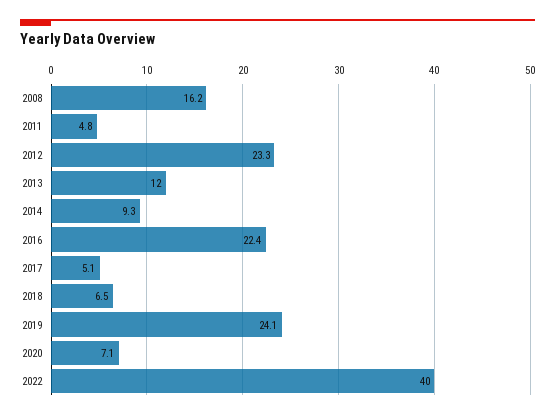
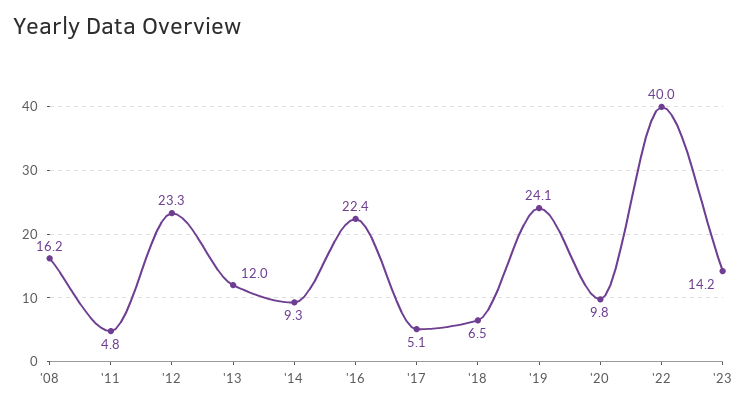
2020: 7.1 -> 9.8
'23: none -> 14.2

